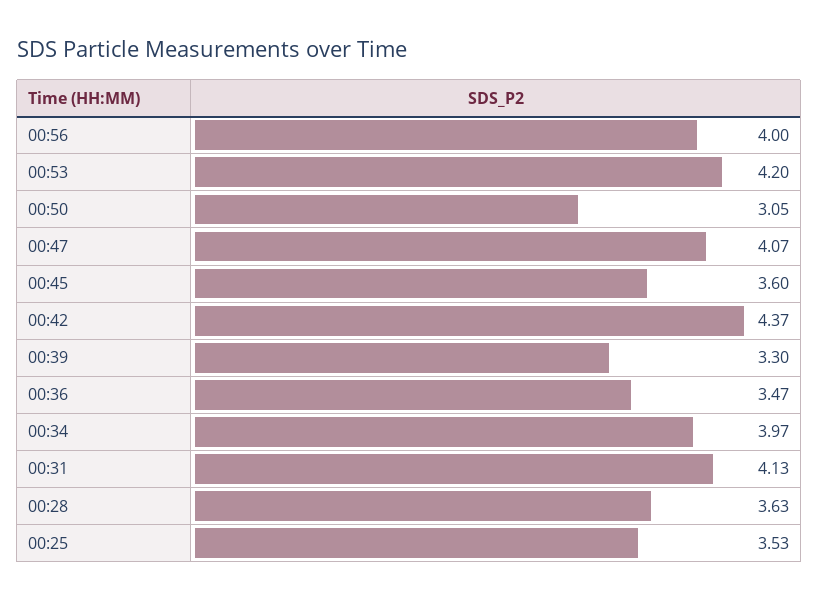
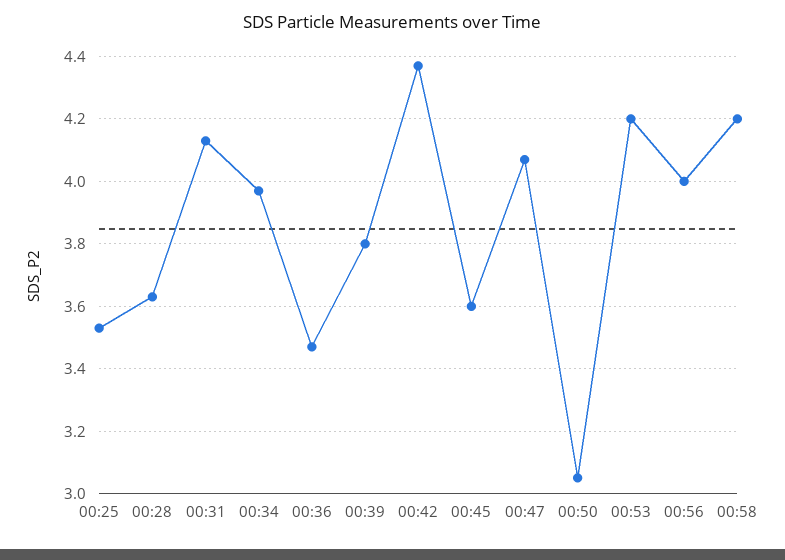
00:39: 3.3 -> 3.8
00:58: none -> 4.2

